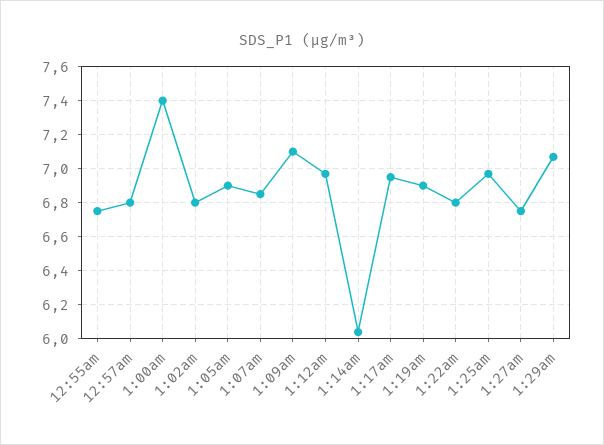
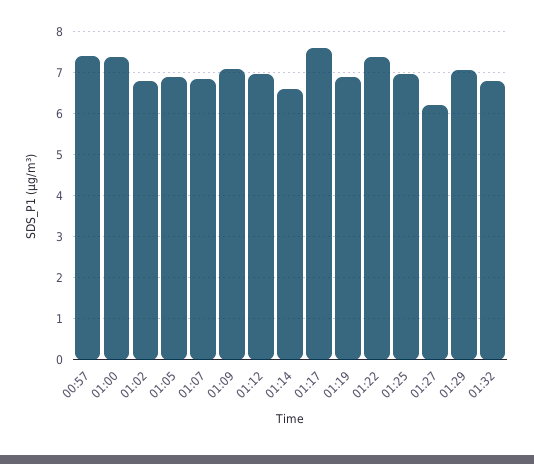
12:55am: 6.75 -> none
12:57am: 6.8 -> 7.4
1:14am: 6.05 -> 6.6
1:17am: 6.95 -> 7.6
1:22am: 6.8 -> 7.4
1:27am: 6.75 -> 6.2
01:32: none -> 6.8

